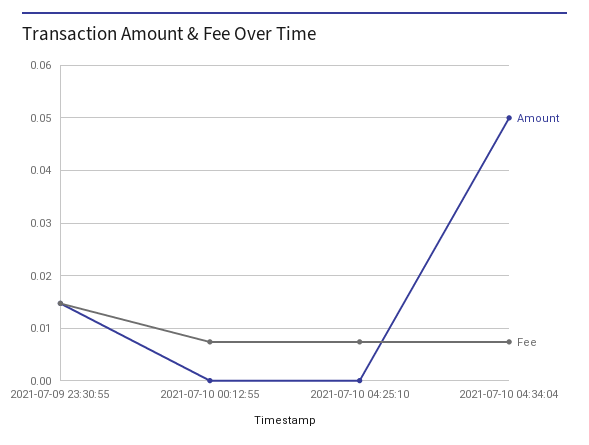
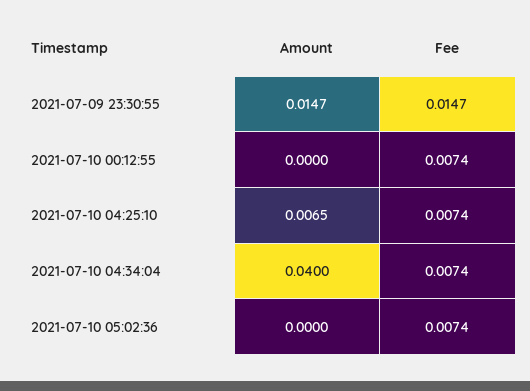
Amount, 2021-07-10 04:25:10: 0 -> 0.0065
Amount, 2021-07-10 04:34:04: 0.05 -> 0.04
Amount, 2021-07-10 05:02:36: none -> 0
Fee, 2021-07-10 05:02:36: none -> 0.0074

